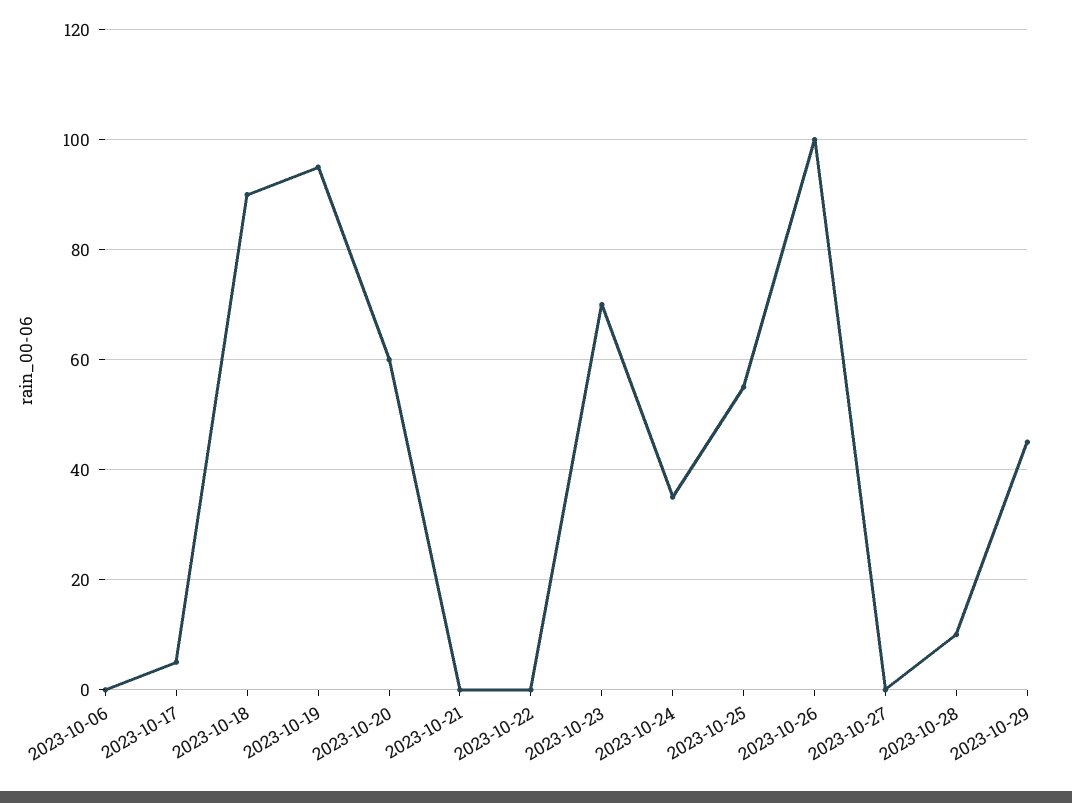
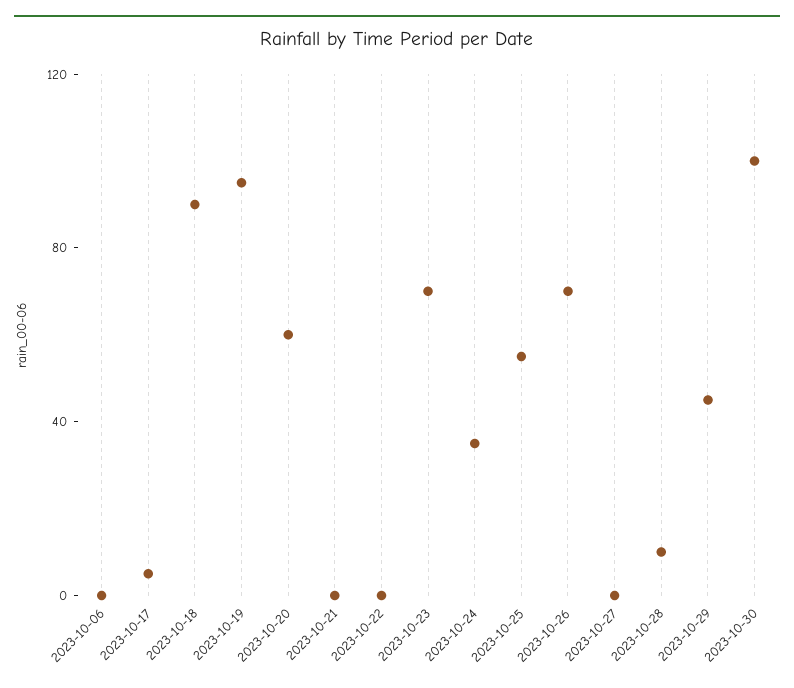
2023-10-26: 100 -> 70
2023-10-30: none -> 100

